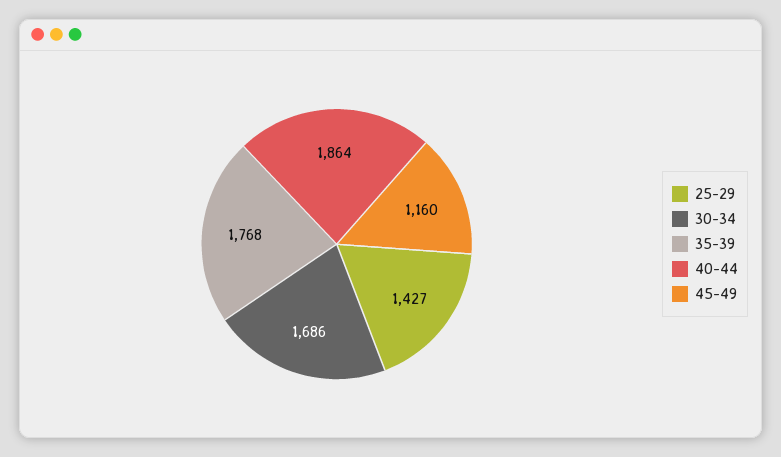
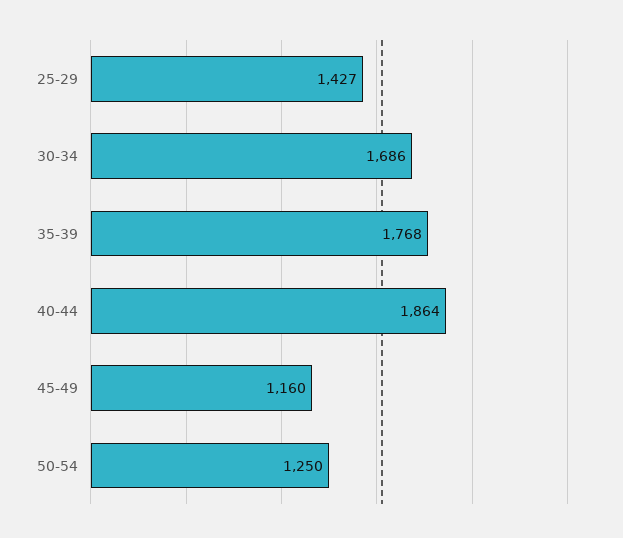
50-54: none -> 1250

